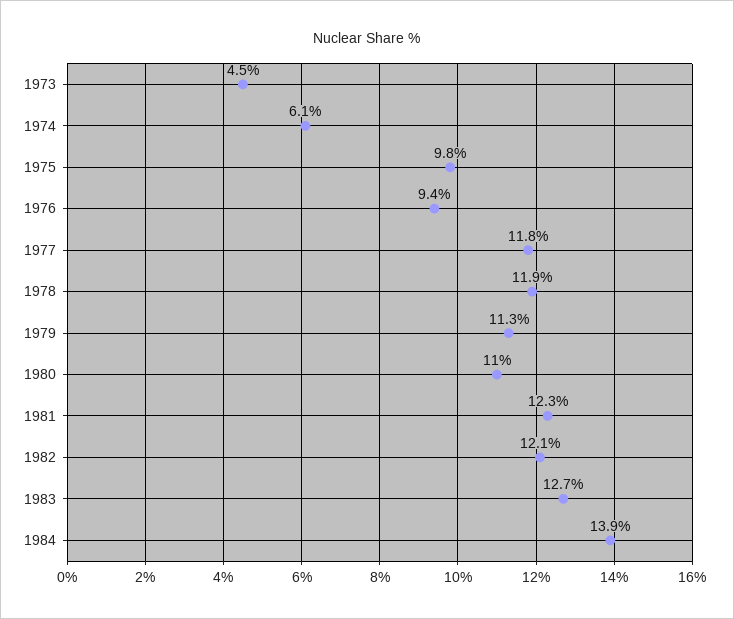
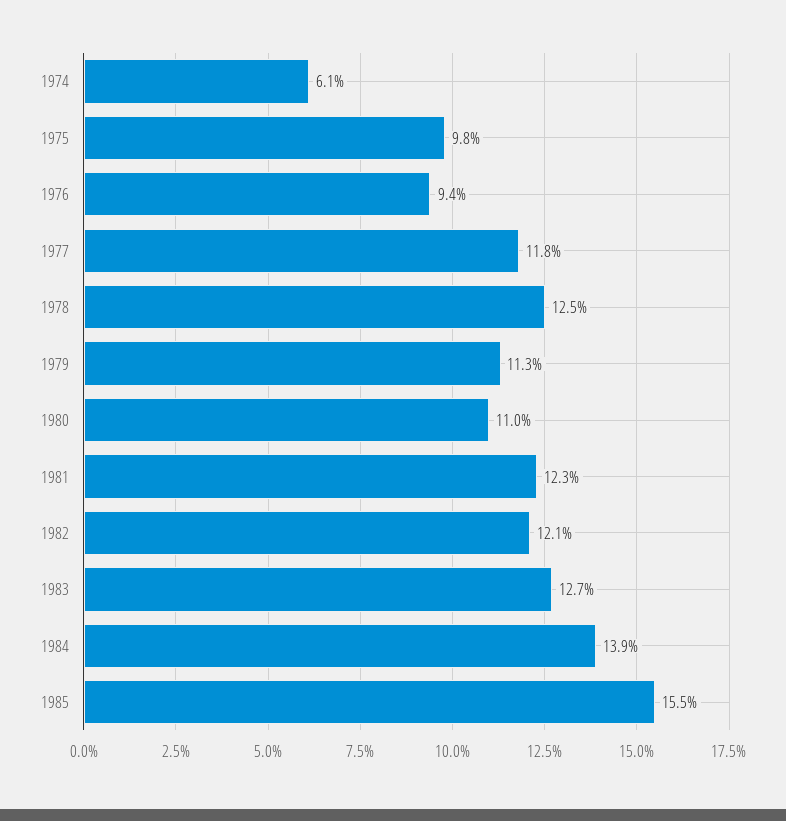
1973: 4.5 -> none
1978: 11.9 -> 12.5
1985: none -> 15.5

